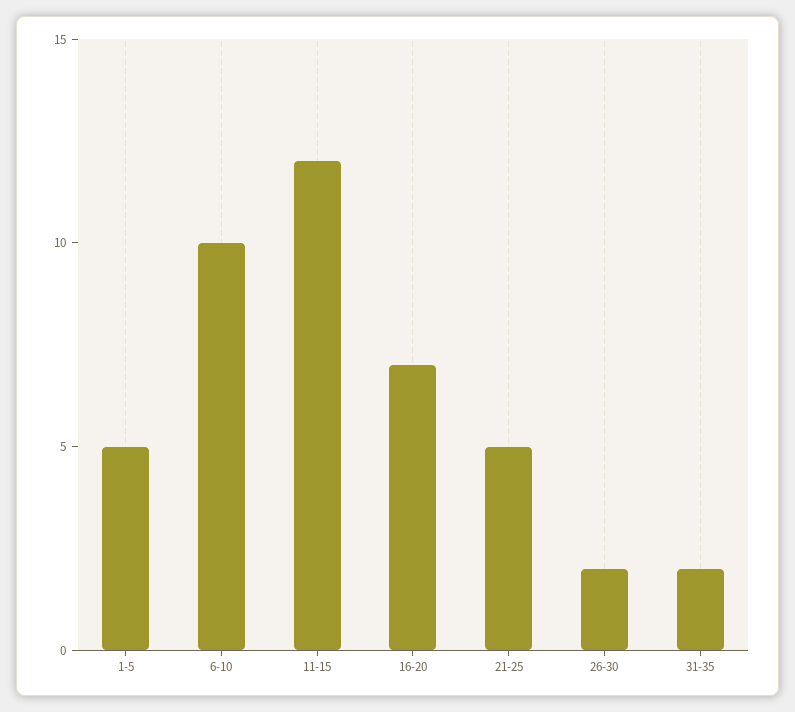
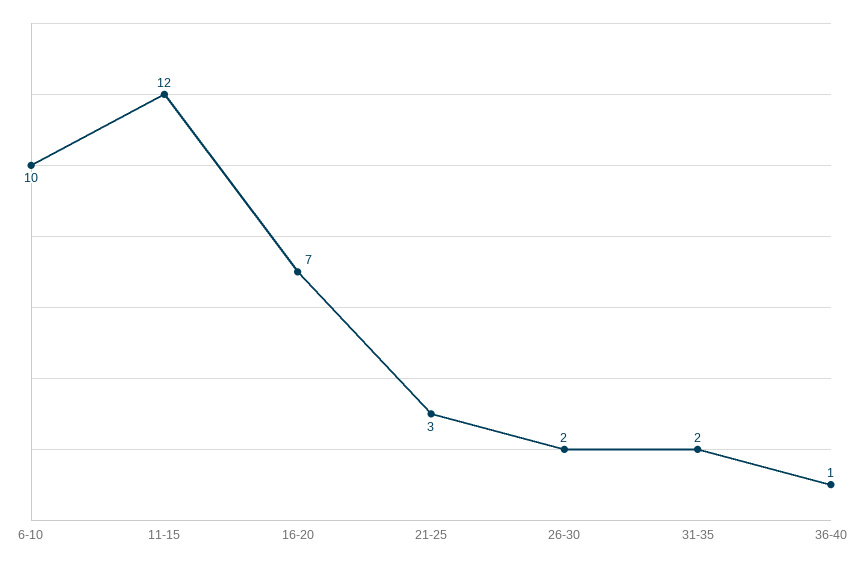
1-5: 5 -> none
21-25: 5 -> 3
36-40: none -> 1

